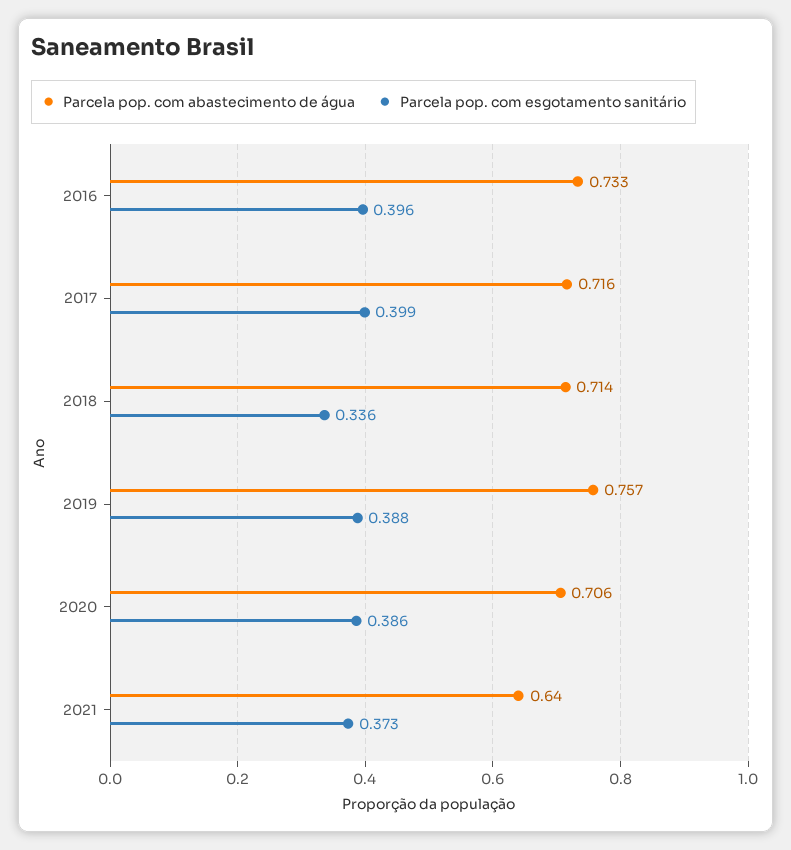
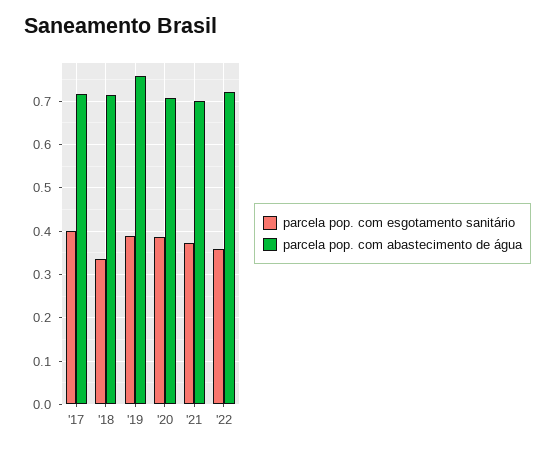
Parcela pop. com abastecimento de água, 2016: 0.733 -> none
Parcela pop. com esgotamento sanitário, 2016: 0.396 -> none
Parcela pop. com abastecimento de água, 2021: 0.64 -> 0.7
Parcela pop. com esgotamento sanitário, '22: none -> 0.36
Parcela pop. com abastecimento de água, '22: none -> 0.72

